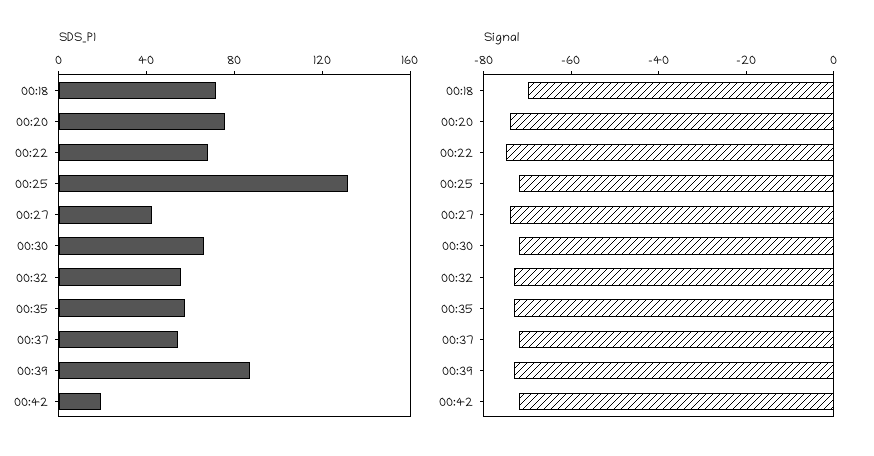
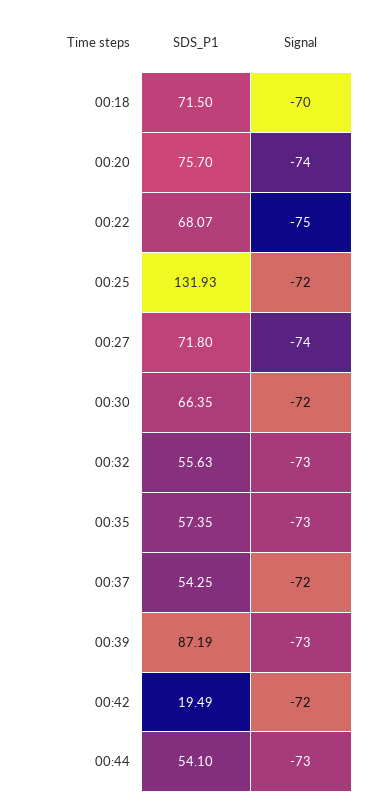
SDS_P1, 00:27: 40 -> 71.8
SDS_P1, 00:44: none -> 54.1
Signal, 00:44: none -> -73

